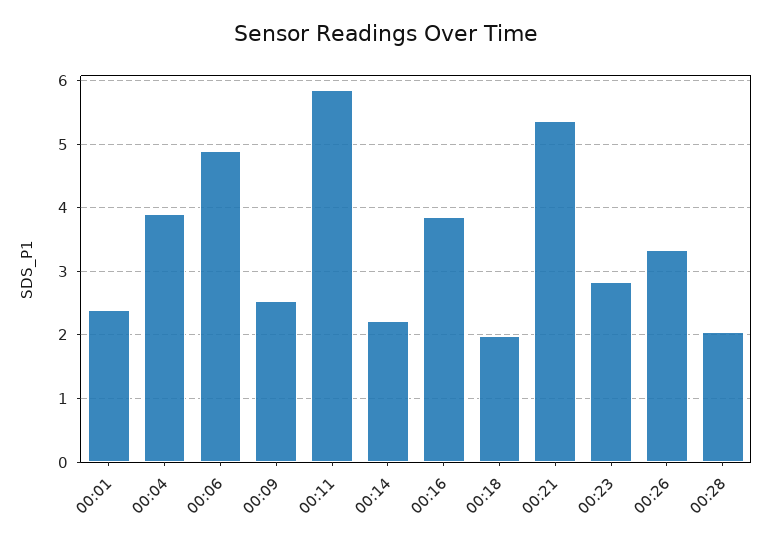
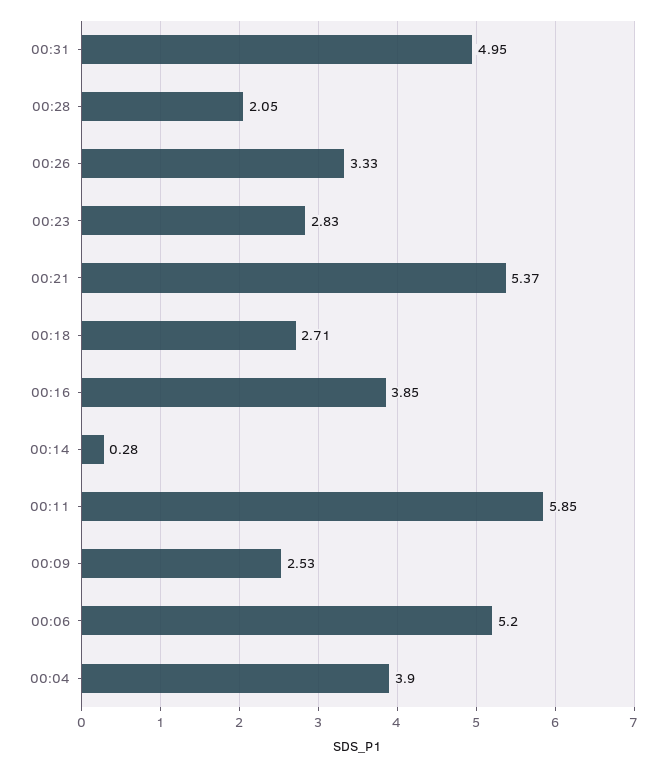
00:01: 2.4 -> none
00:06: 4.9 -> 5.2
00:14: 2.2 -> 0.28
00:18: 2 -> 2.71
00:31: none -> 4.95

